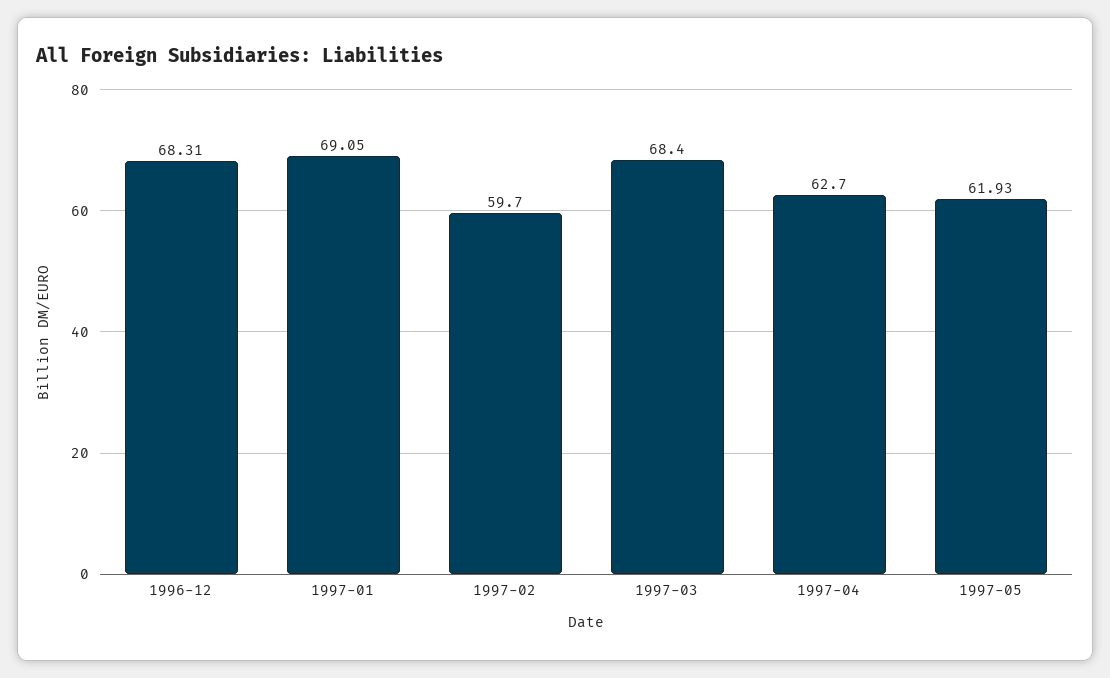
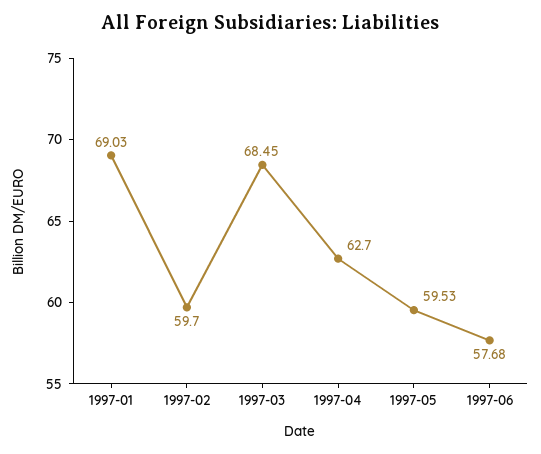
1996-12: 68.31 -> none
1997-01: 69.05 -> 69.03
1997-03: 68.4 -> 68.45
1997-05: 61.93 -> 59.53
1997-06: none -> 57.68

